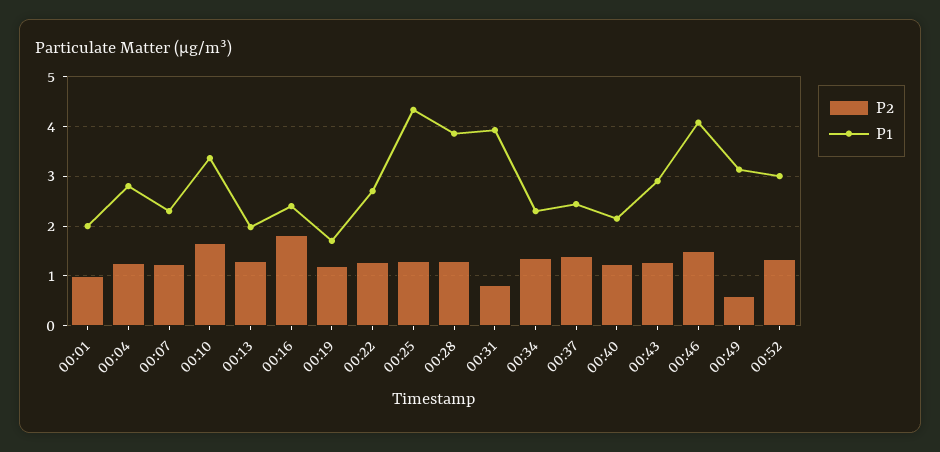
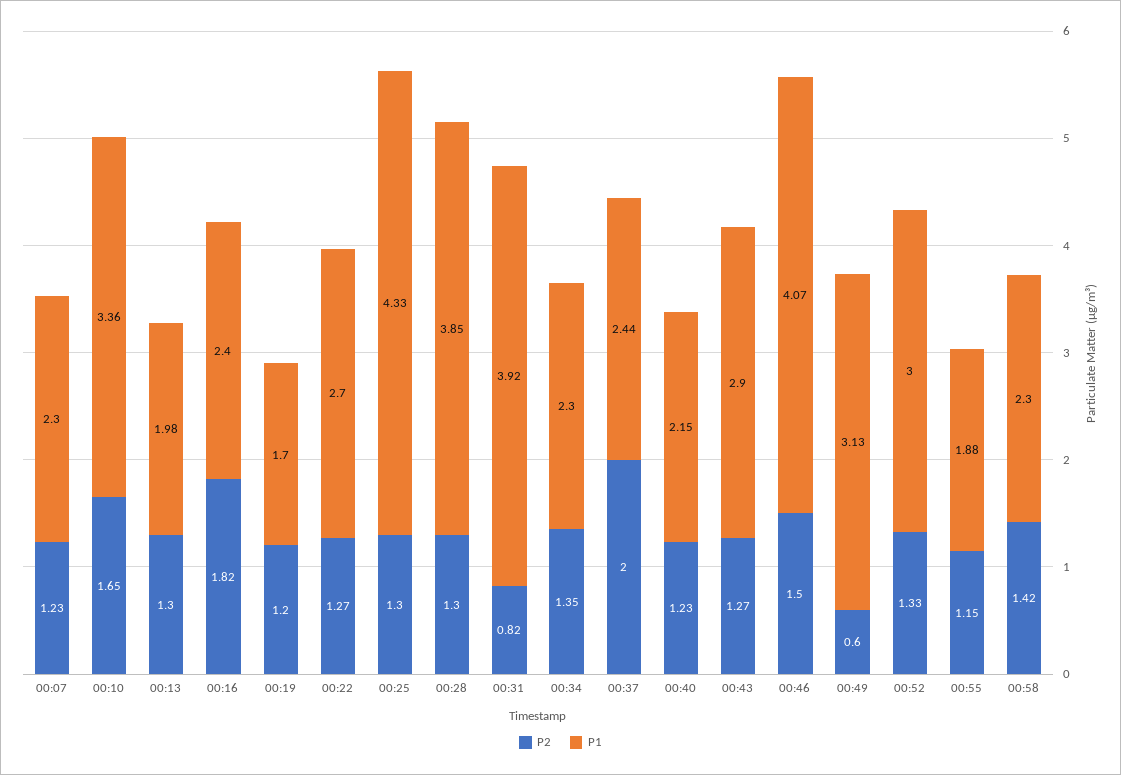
P2, 00:01: 1 -> none
P1, 00:01: 2 -> none
P2, 00:04: 1.2 -> none
P1, 00:04: 2.8 -> none
P2, 00:37: 1.4 -> 2
P2, 00:55: none -> 1.15
P1, 00:55: none -> 1.88
P2, 00:58: none -> 1.42
P1, 00:58: none -> 2.3

